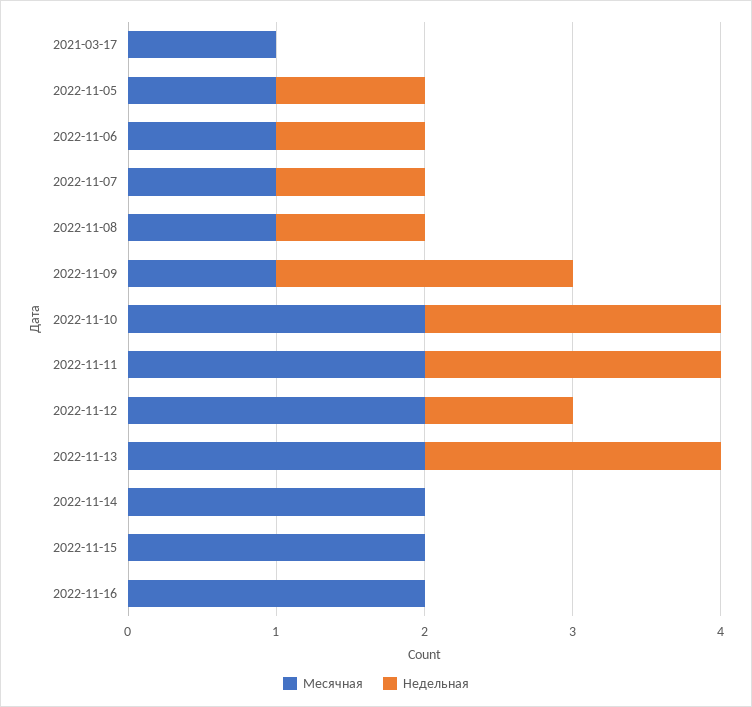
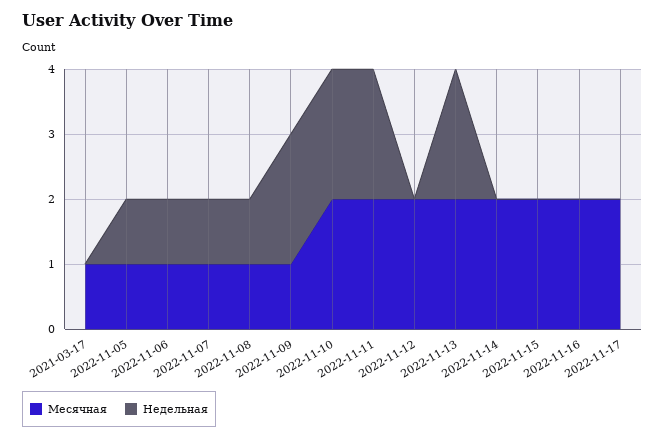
Недельная, 2022-11-12: 1 -> 0
Месячная, 2022-11-17: none -> 2
Недельная, 2022-11-17: none -> 0

